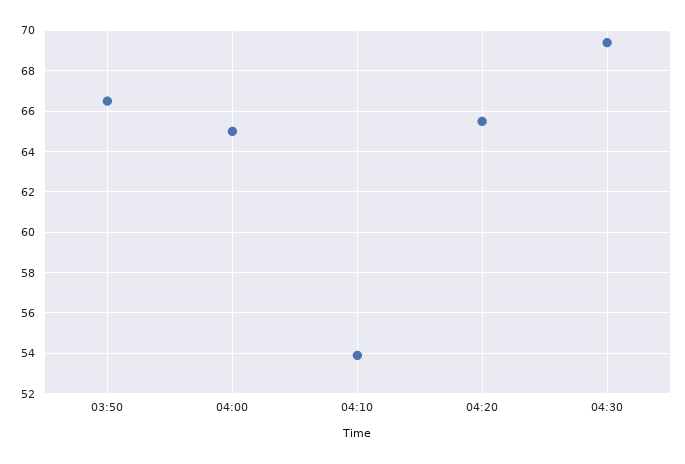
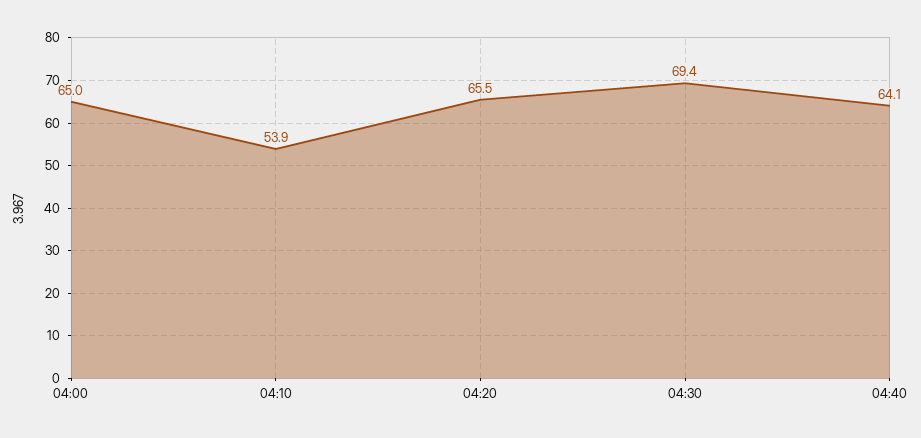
03:50: 66.5 -> none
04:40: none -> 64.1

